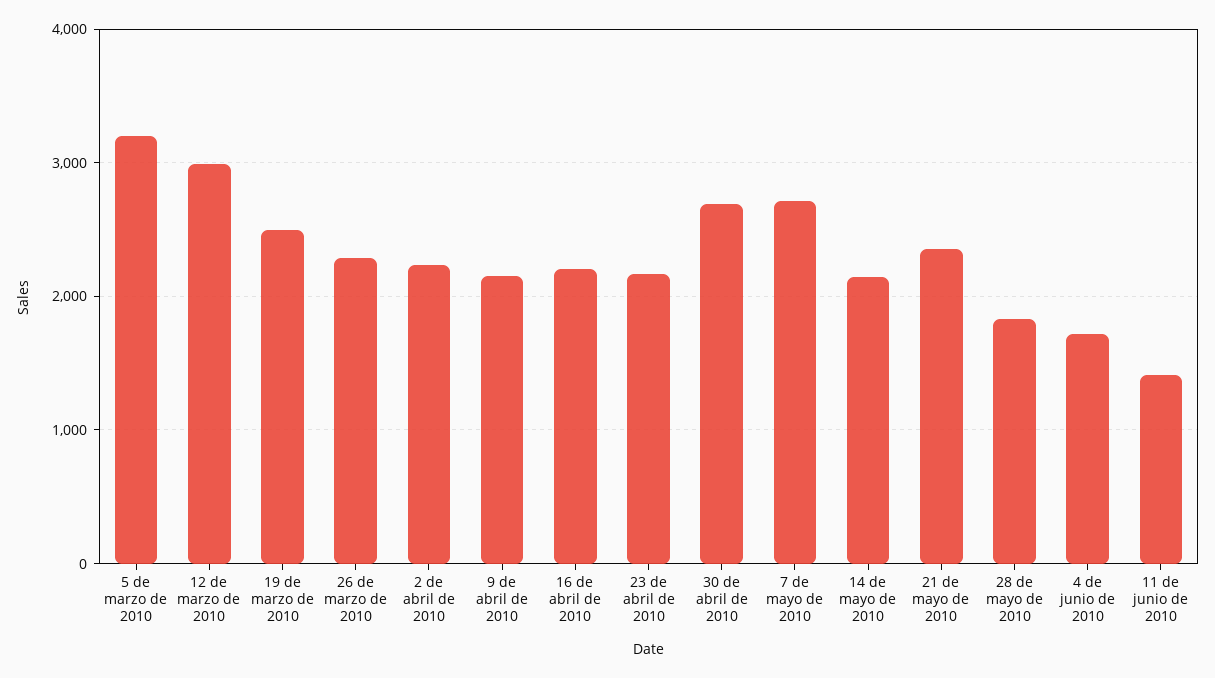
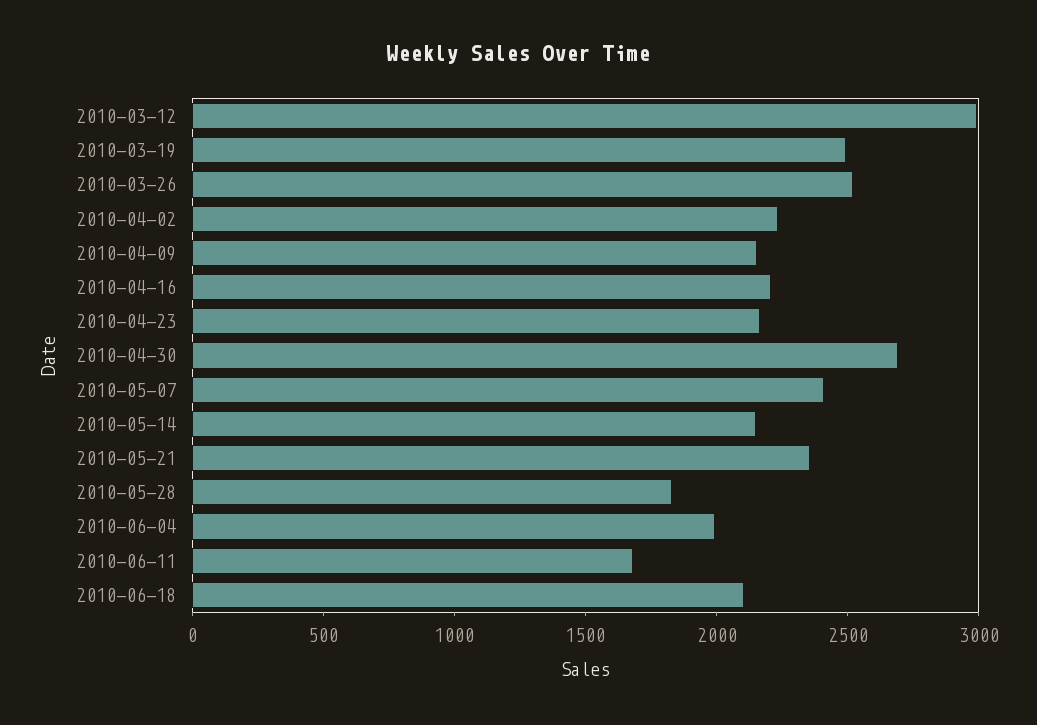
5 de marzo de 2010: 3200 -> none
26 de marzo de 2010: 2300 -> 2500
7 de mayo de 2010: 2700 -> 2400
4 de junio de 2010: 1700 -> 2000
11 de junio de 2010: 1400 -> 1700
2010-06-18: none -> 2100

